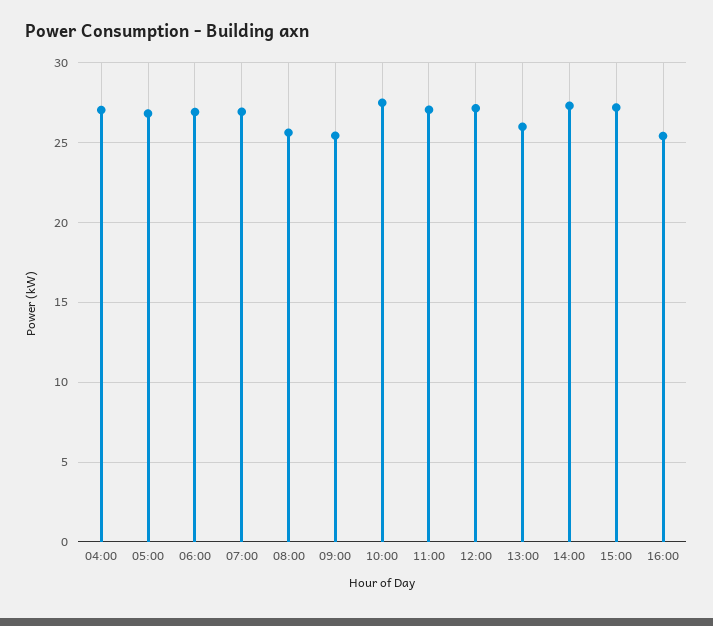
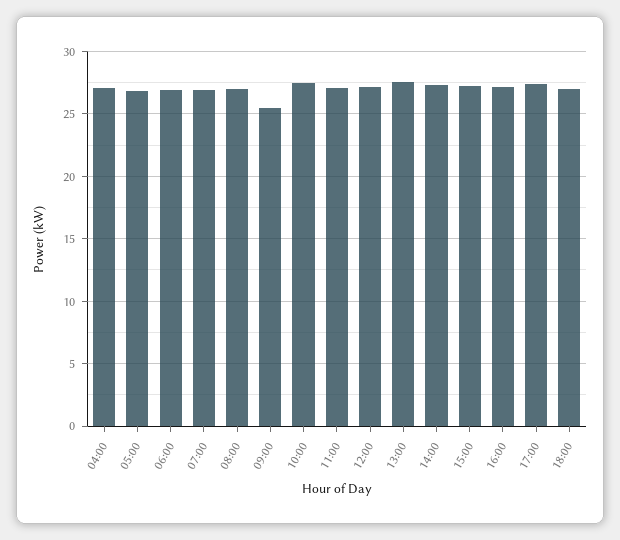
08:00: 25.5 -> 27
13:00: 26 -> 27.5
16:00: 25.5 -> 27
17:00: none -> 27.5
18:00: none -> 27

